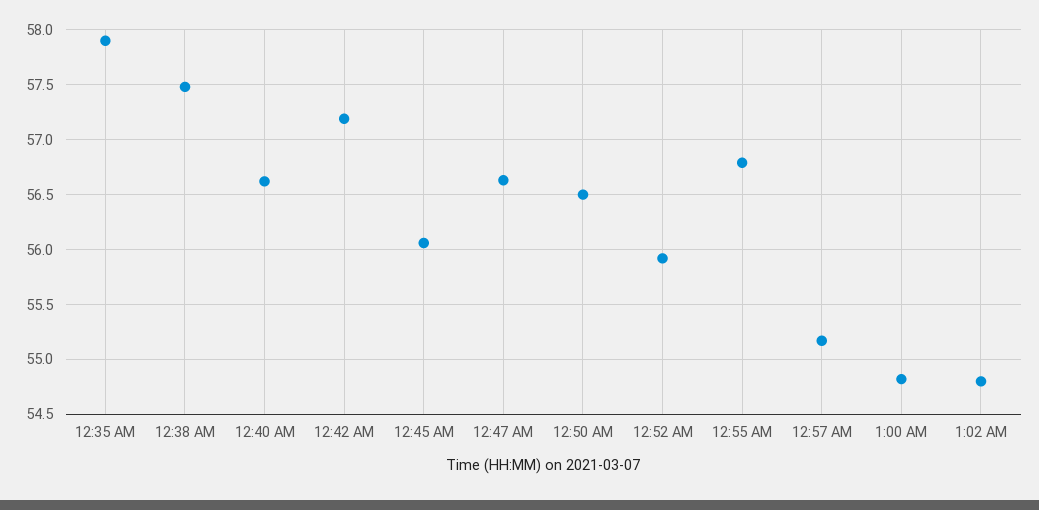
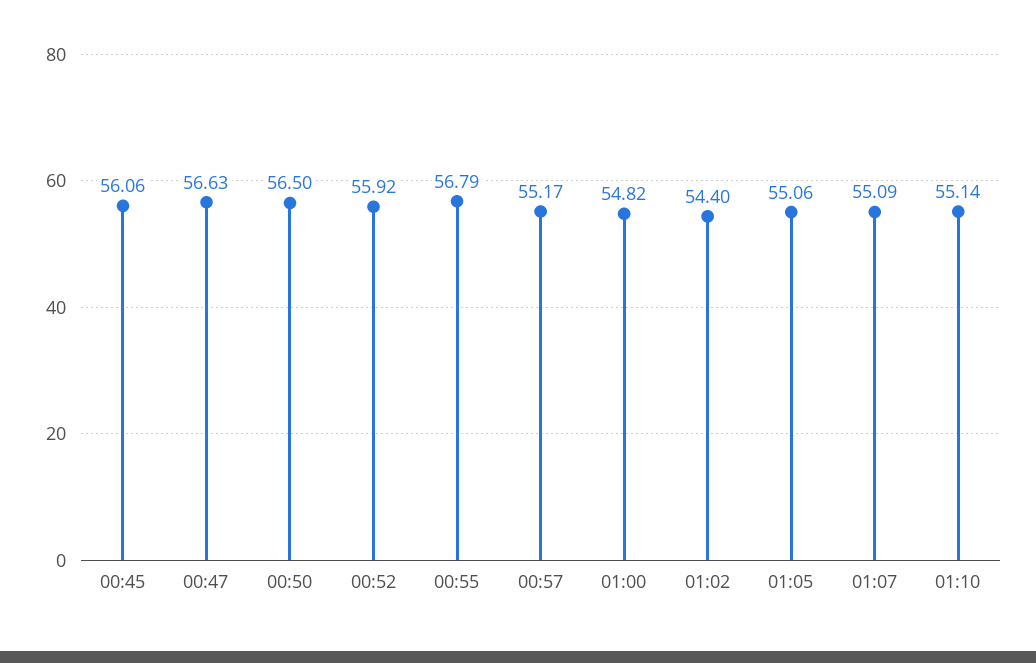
12:35 AM: 57.9 -> none
12:38 AM: 57.5 -> none
12:40 AM: 56.6 -> none
12:42 AM: 57.2 -> none
1:02 AM: 54.8 -> 54.4
01:05: none -> 55.06
01:07: none -> 55.09
01:10: none -> 55.14

